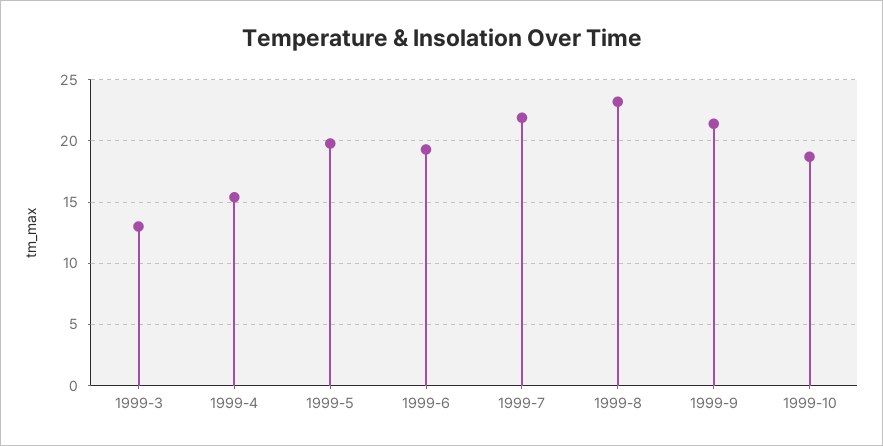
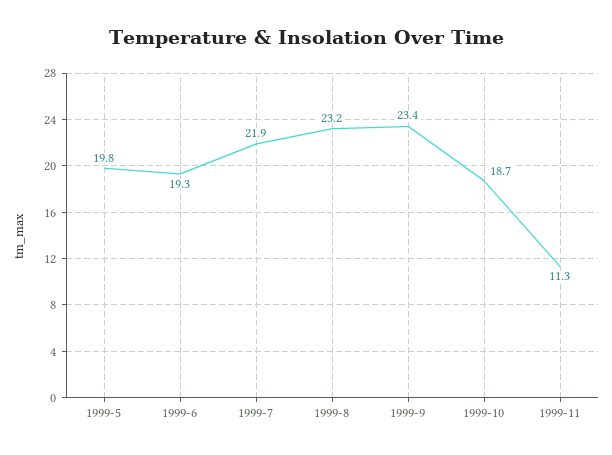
1999-3: 13 -> none
1999-4: 15.5 -> none
1999-9: 21.5 -> 23.4
1999-11: none -> 11.3

